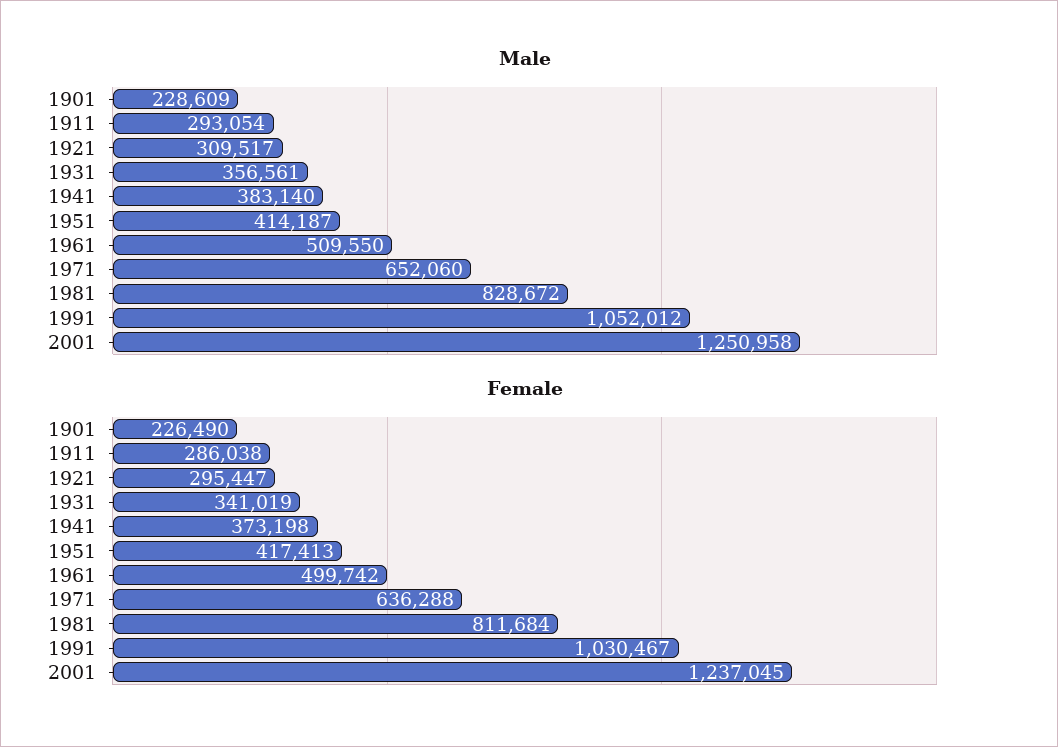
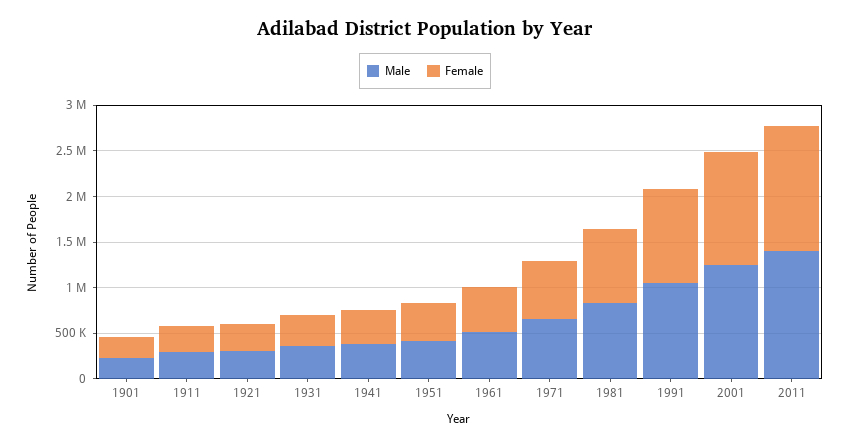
Male, 2011: none -> 1400000
Female, 2011: none -> 1400000

